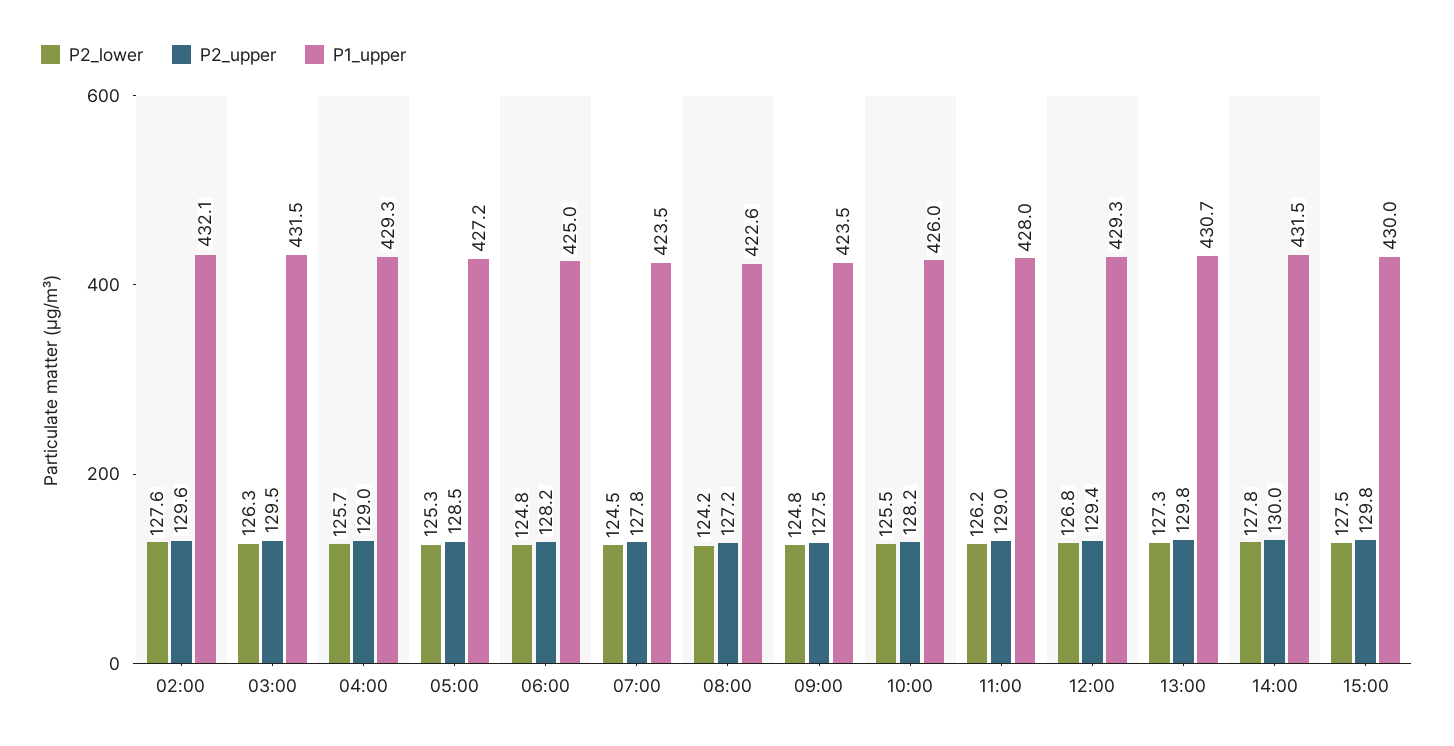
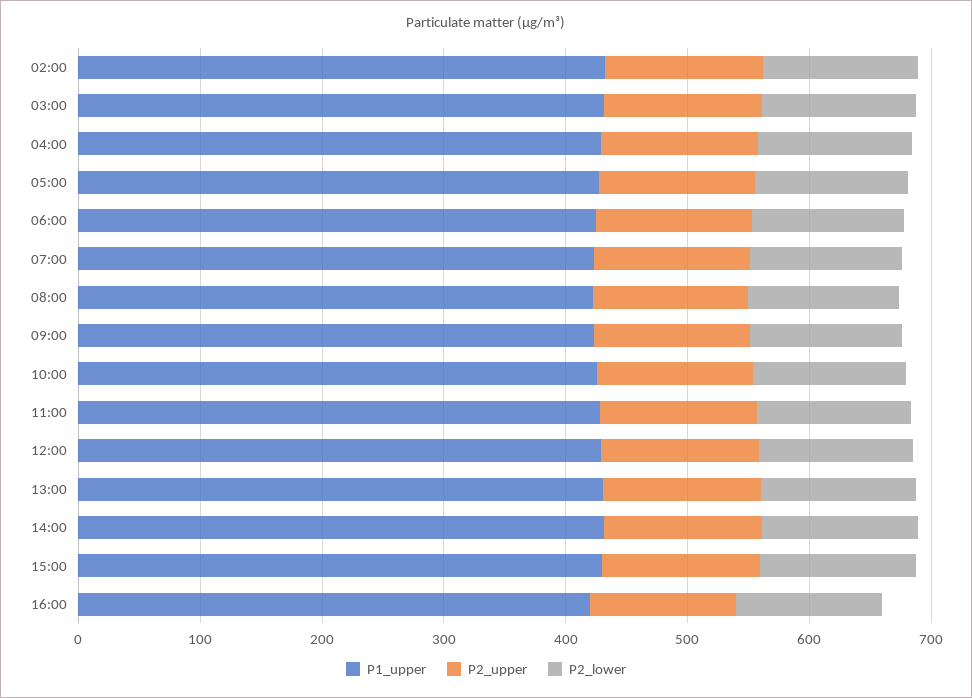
P1_upper, 16:00: none -> 420
P2_upper, 16:00: none -> 120
P2_lower, 16:00: none -> 120

